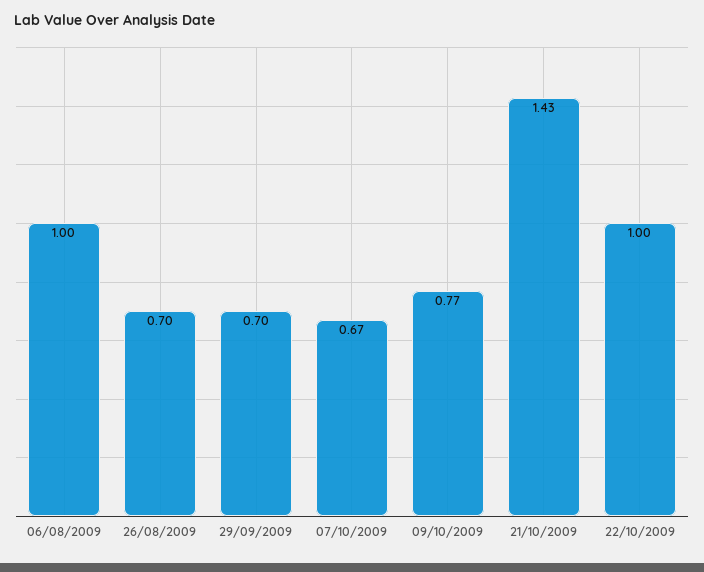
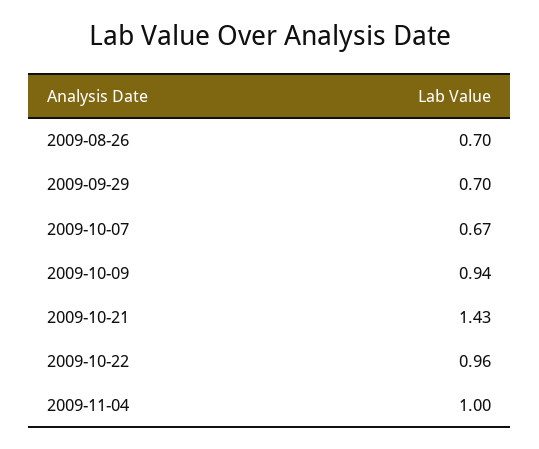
06/08/2009: 1 -> none
09/10/2009: 0.77 -> 0.94
22/10/2009: 1 -> 0.96
2009-11-04: none -> 1

